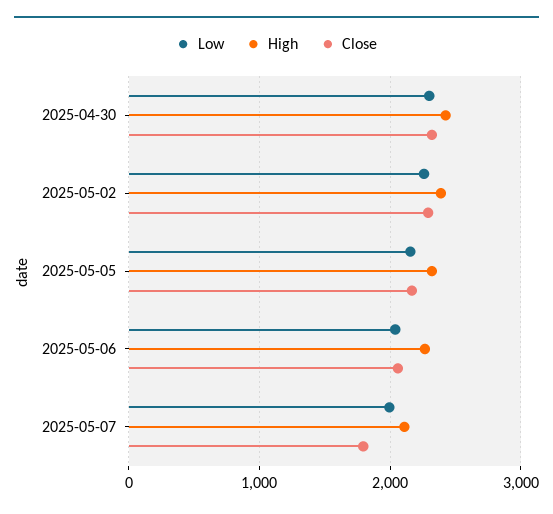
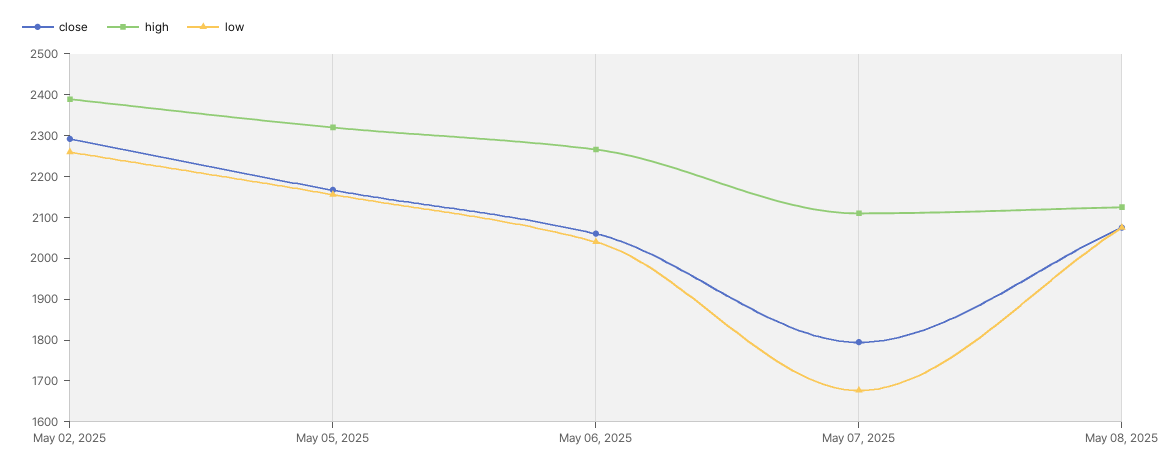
Low, 2025-04-30: 2300 -> none
High, 2025-04-30: 2400 -> none
Close, 2025-04-30: 2300 -> none
Low, 2025-05-07: 2000 -> 1680
Close, May 08, 2025: none -> 2080
High, May 08, 2025: none -> 2120
Low, May 08, 2025: none -> 2080

